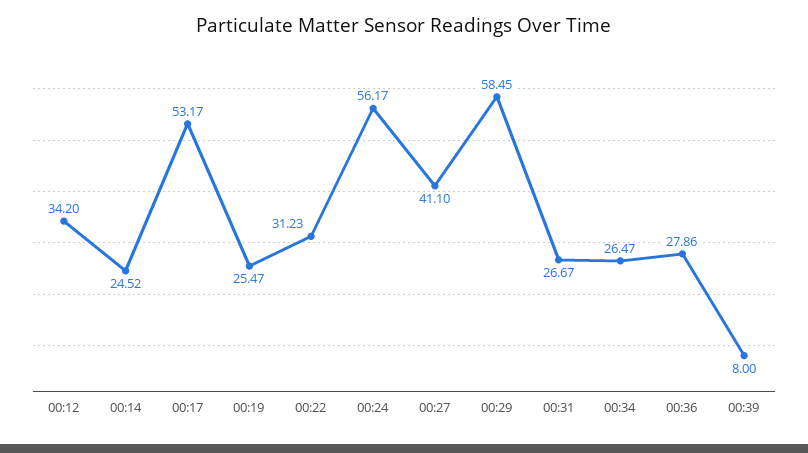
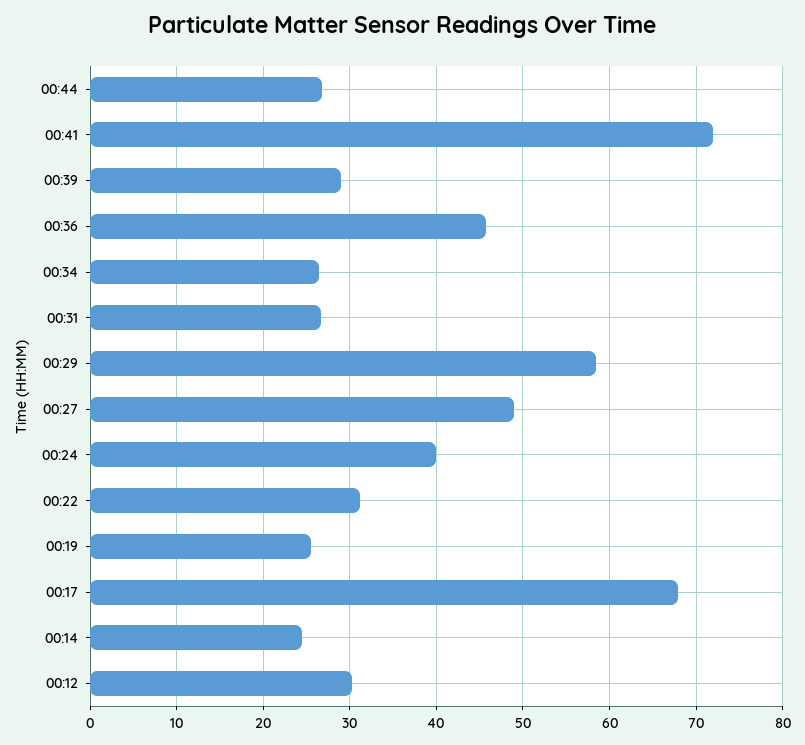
00:12: 34.2 -> 30
00:17: 53.17 -> 68
00:24: 56.17 -> 40
00:27: 41.1 -> 49
00:36: 27.86 -> 46
00:39: 8 -> 29
00:44: none -> 27
00:41: none -> 72

